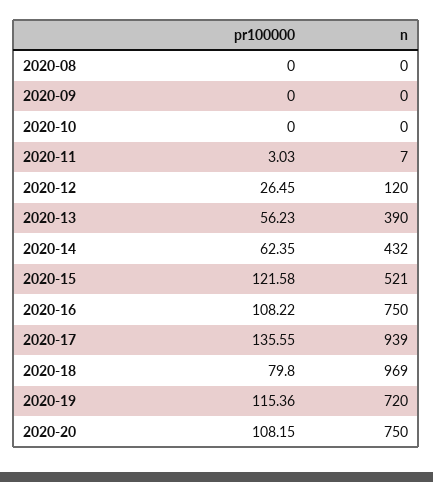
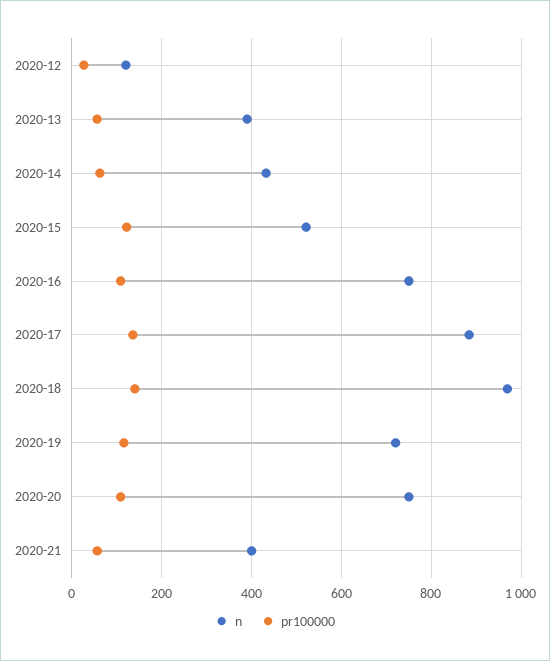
pr100000, 2020-08: 0 -> none
n, 2020-08: 0 -> none
pr100000, 2020-09: 0 -> none
n, 2020-09: 0 -> none
pr100000, 2020-10: 0 -> none
n, 2020-10: 0 -> none
pr100000, 2020-11: 3.03 -> none
n, 2020-11: 7 -> none
n, 2020-17: 939 -> 880
pr100000, 2020-18: 79.8 -> 140
n, 2020-21: none -> 400
pr100000, 2020-21: none -> 60

